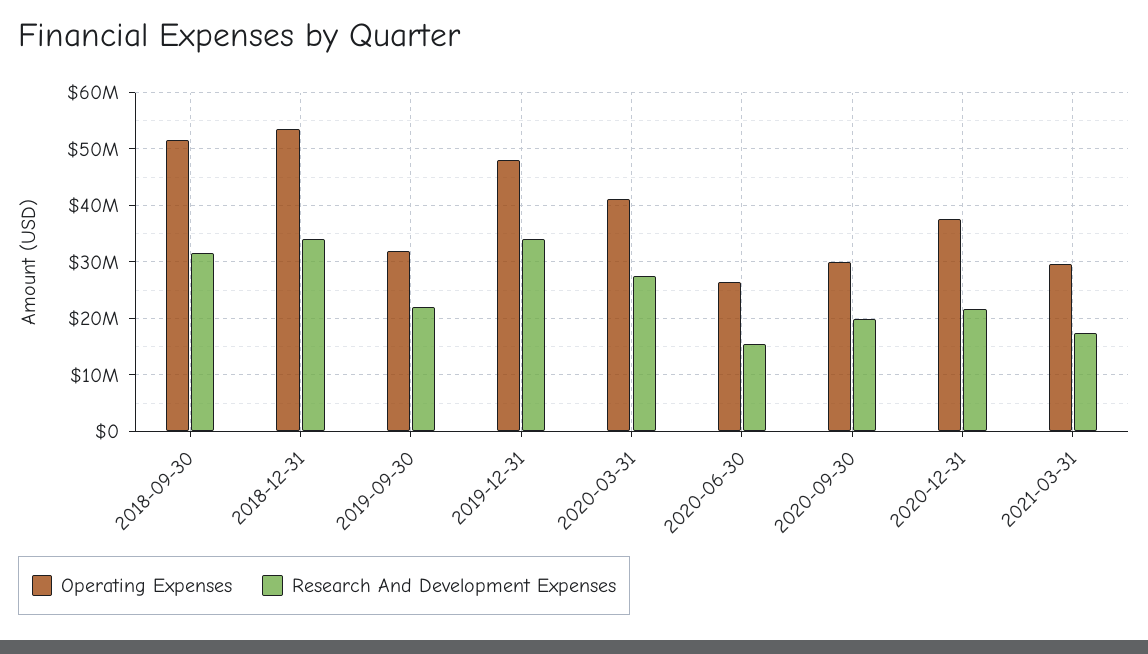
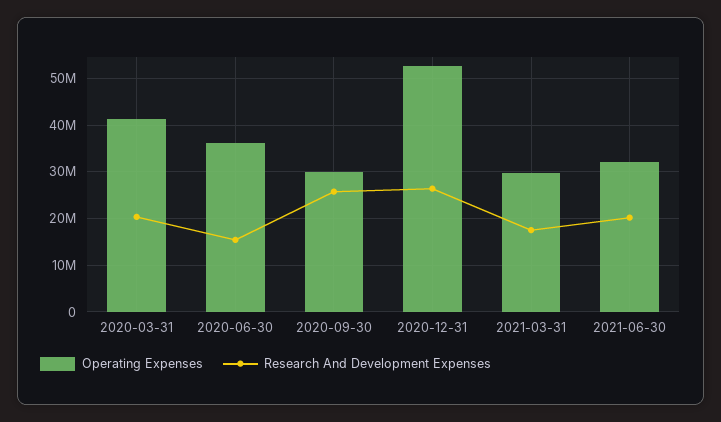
Operating Expenses, 2018-09-30: 52000000 -> none
Research And Development Expenses, 2018-09-30: 32000000 -> none
Operating Expenses, 2018-12-31: 54000000 -> none
Research And Development Expenses, 2018-12-31: 34000000 -> none
Operating Expenses, 2019-09-30: 32000000 -> none
Research And Development Expenses, 2019-09-30: 22000000 -> none
Operating Expenses, 2019-12-31: 48000000 -> none
Research And Development Expenses, 2019-12-31: 34000000 -> none
Research And Development Expenses, 2020-03-31: 28000000 -> 20000000
Operating Expenses, 2020-06-30: 26000000 -> 36000000
Research And Development Expenses, 2020-09-30: 20000000 -> 26000000
Operating Expenses, 2020-12-31: 38000000 -> 52000000
Research And Development Expenses, 2020-12-31: 22000000 -> 26000000
Operating Expenses, 2021-06-30: none -> 32000000
Research And Development Expenses, 2021-06-30: none -> 20000000

